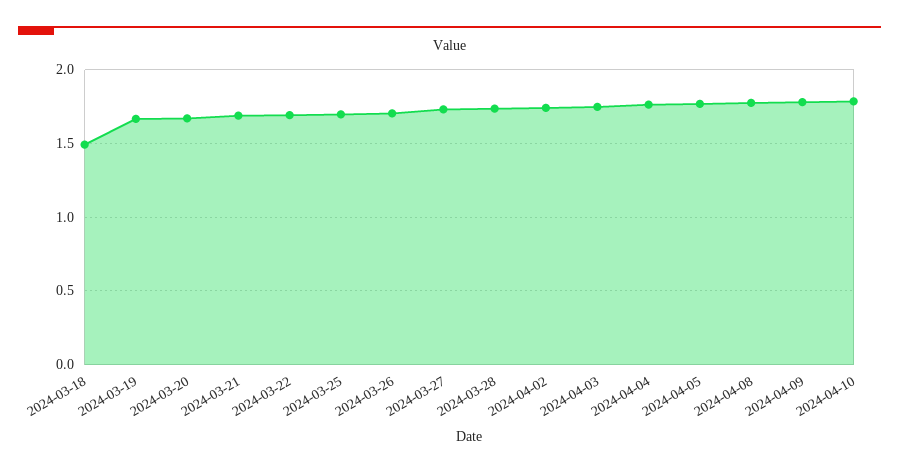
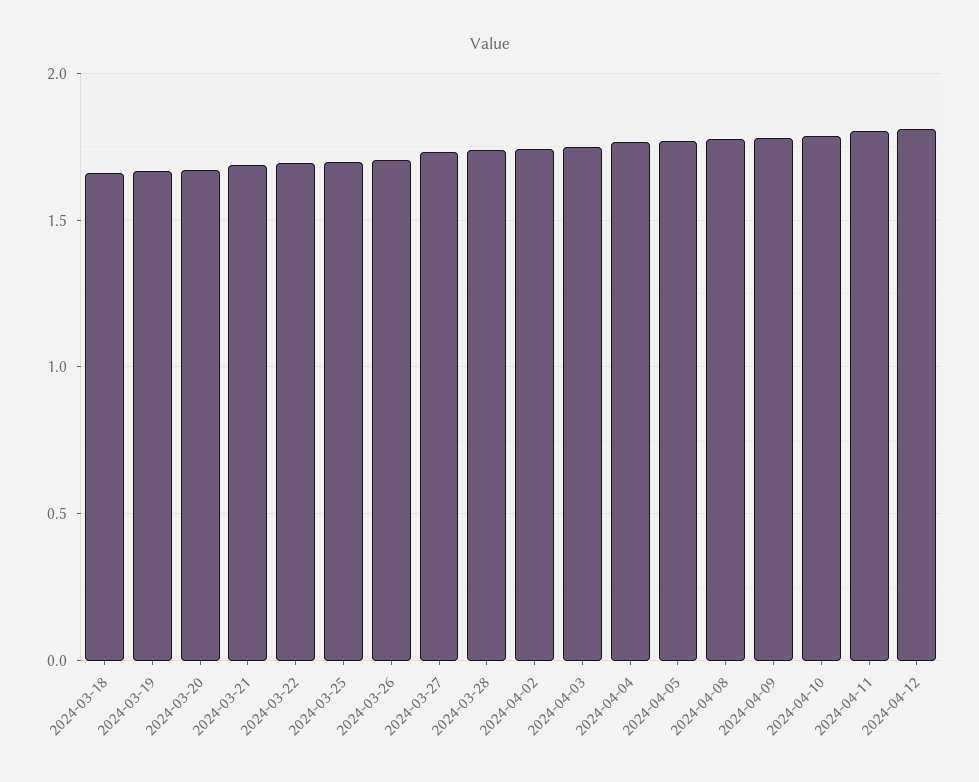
2024-03-18: 1.5 -> 1.65
2024-04-11: none -> 1.8
2024-04-12: none -> 1.8

